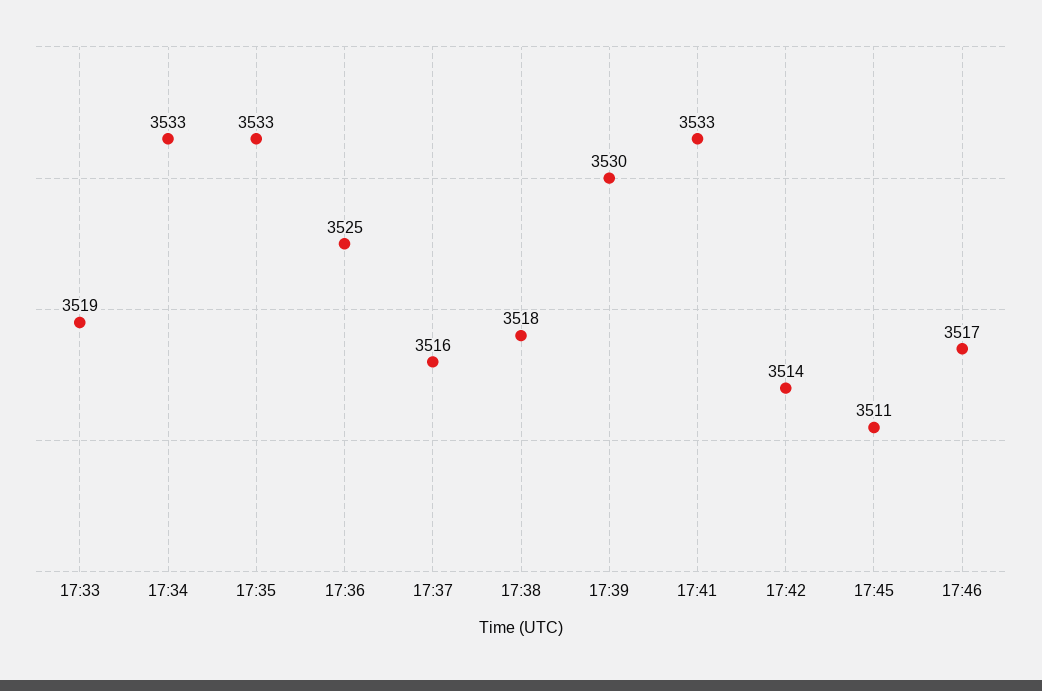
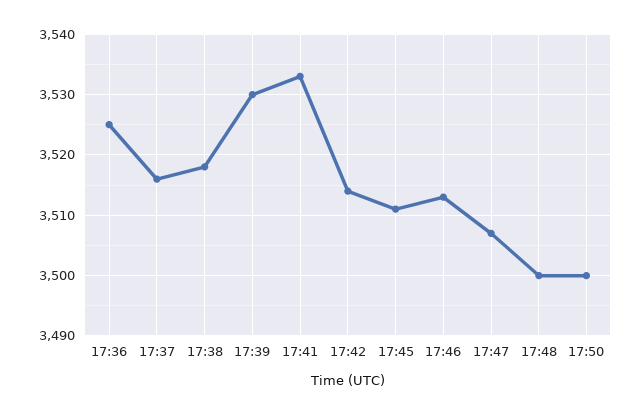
17:33: 3519 -> none
17:34: 3533 -> none
17:35: 3533 -> none
17:46: 3517 -> 3513
17:47: none -> 3507
17:48: none -> 3500
17:50: none -> 3500

